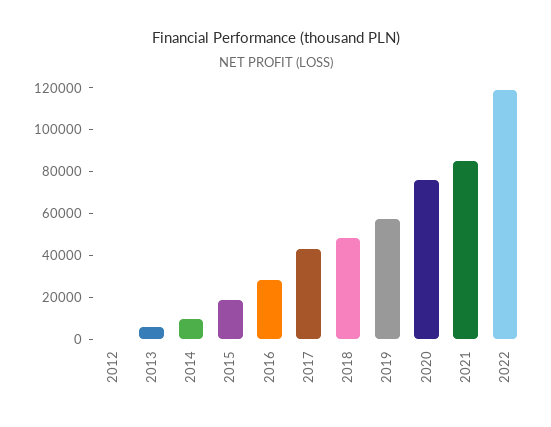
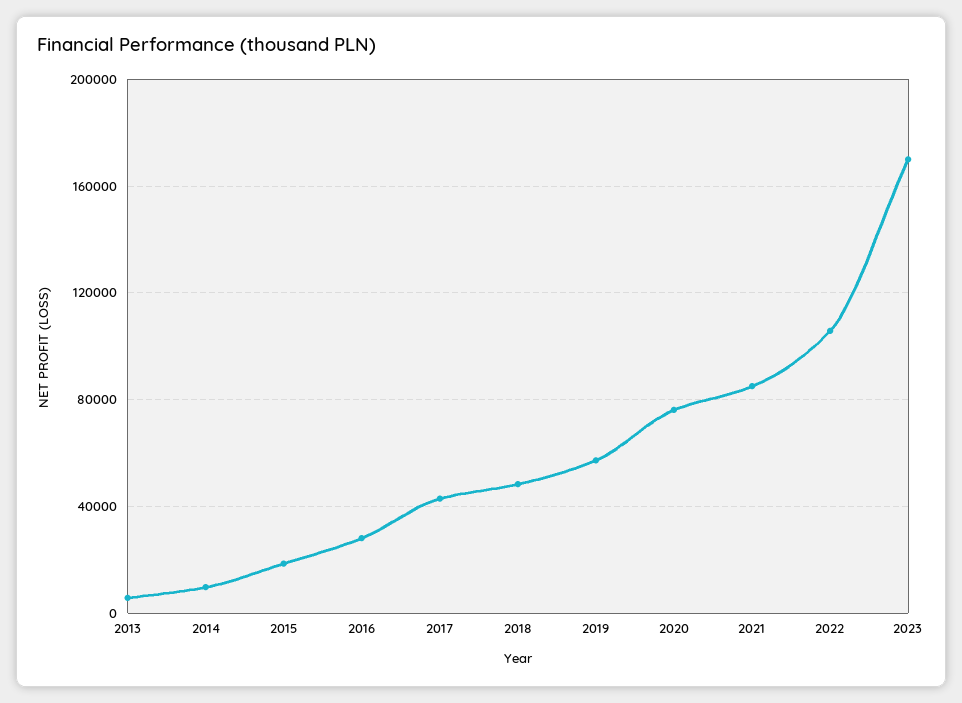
2012: 0 -> none
2022: 120000 -> 105000
2023: none -> 170000

